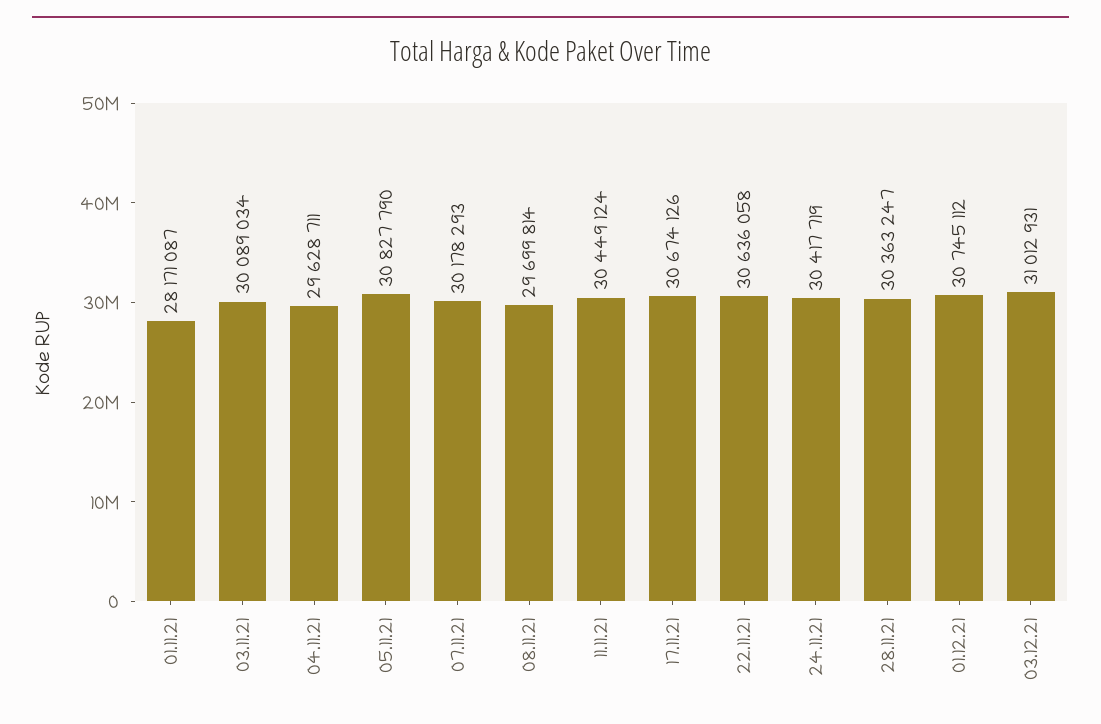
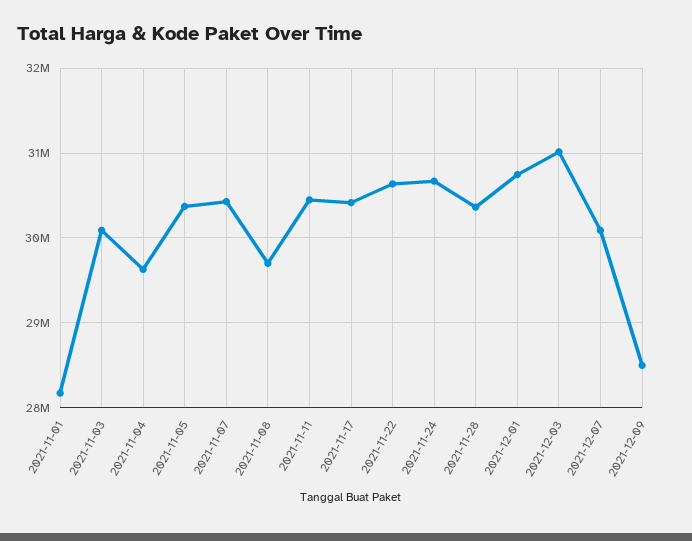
05.11.21: 30827790 -> 30400000
07.11.21: 30178293 -> 30400000
17.11.21: 30674126 -> 30400000
24.11.21: 30417719 -> 30700000
2021-12-07: none -> 30100000
2021-12-09: none -> 28500000

